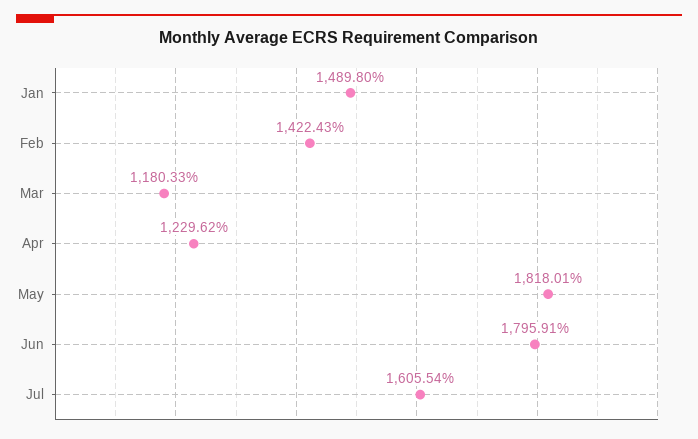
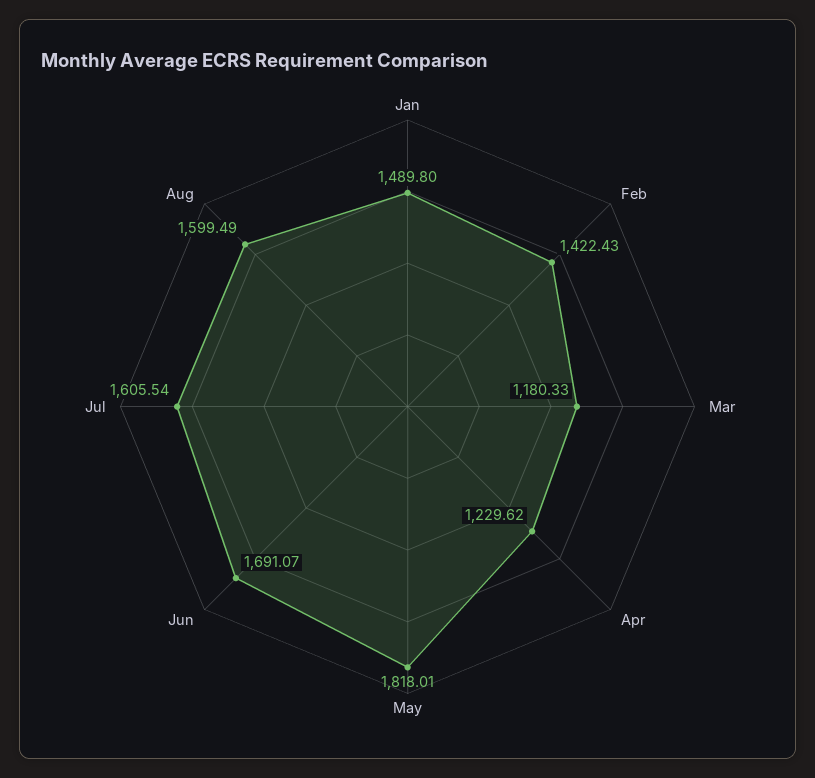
Jun: 1795.91 -> 1691.07
Aug: none -> 1599.49

